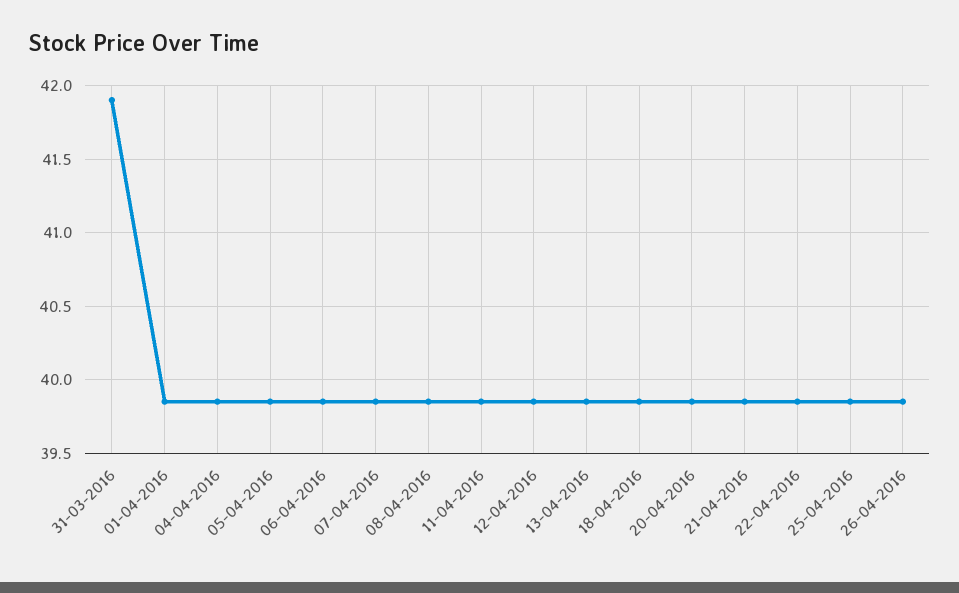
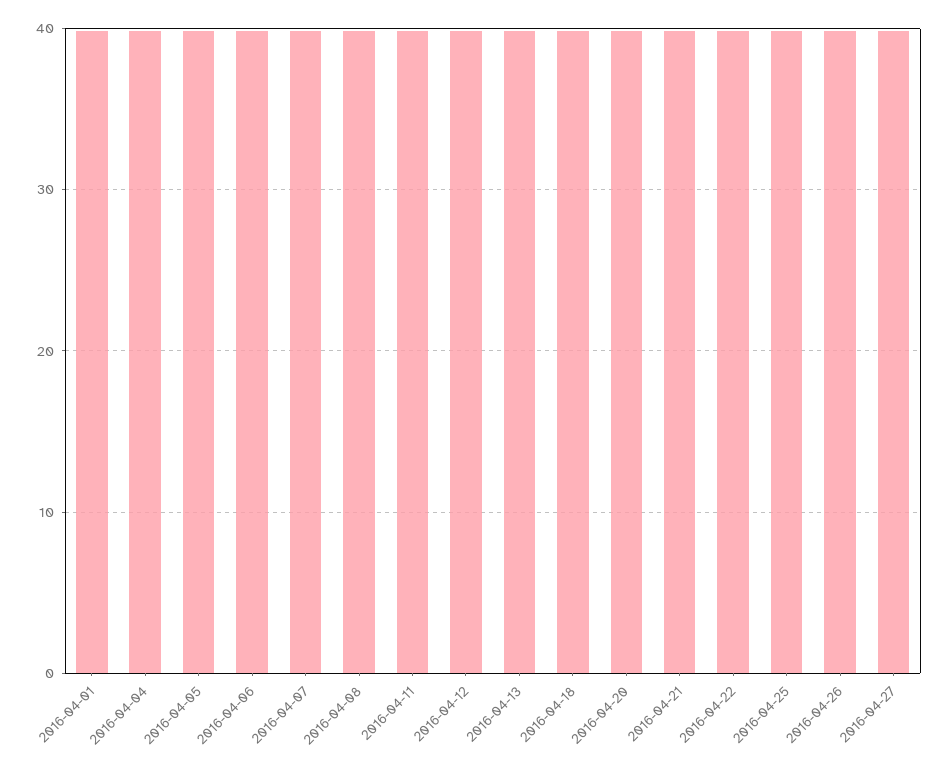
31-03-2016: 41.9 -> none
2016-04-27: none -> 40

